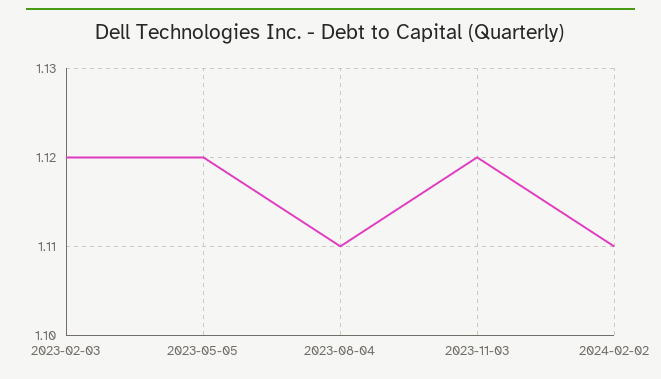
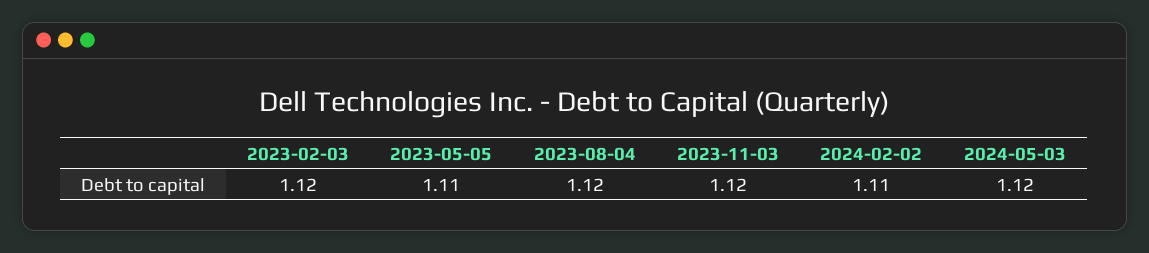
2023-05-05: 1.12 -> 1.11
2023-08-04: 1.11 -> 1.12
2024-05-03: none -> 1.12

